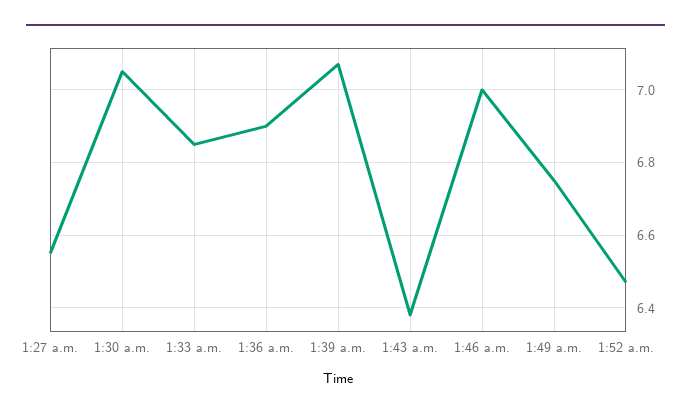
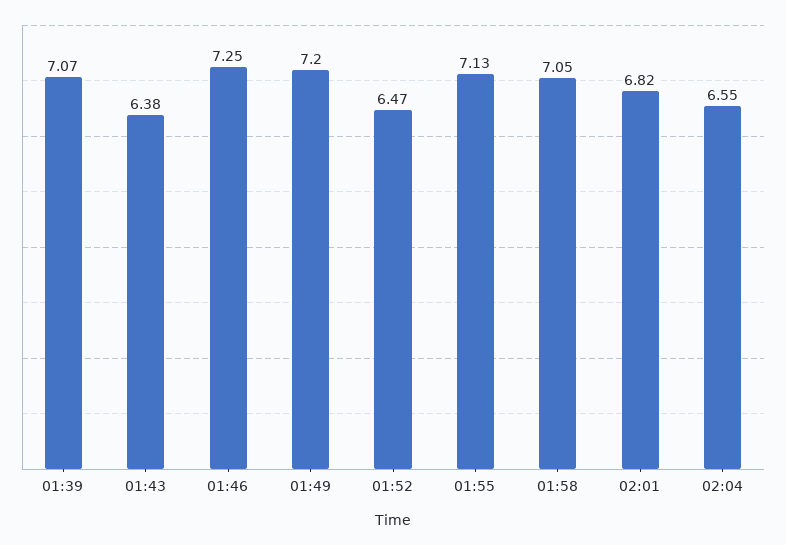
1:27 a.m.: 6.55 -> none
1:30 a.m.: 7.05 -> none
1:33 a.m.: 6.85 -> none
1:36 a.m.: 6.9 -> none
1:46 a.m.: 7 -> 7.25
1:49 a.m.: 6.75 -> 7.2
01:55: none -> 7.13
01:58: none -> 7.05
02:01: none -> 6.82
02:04: none -> 6.55

